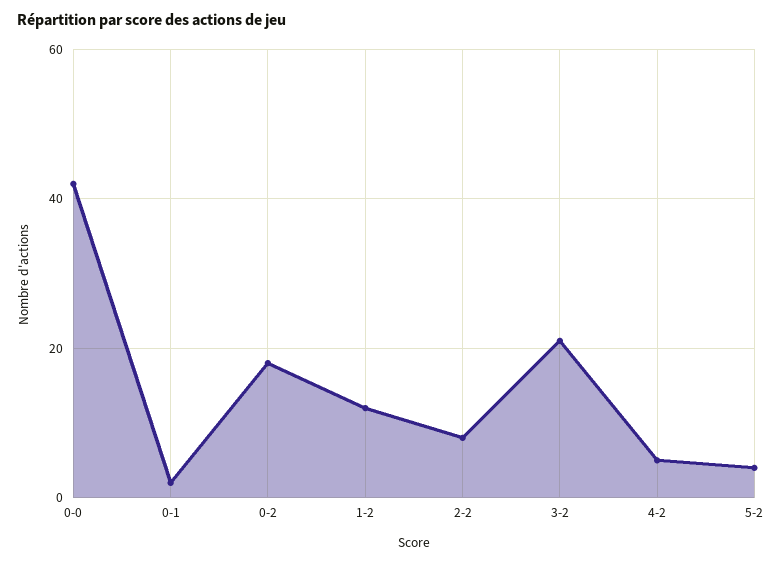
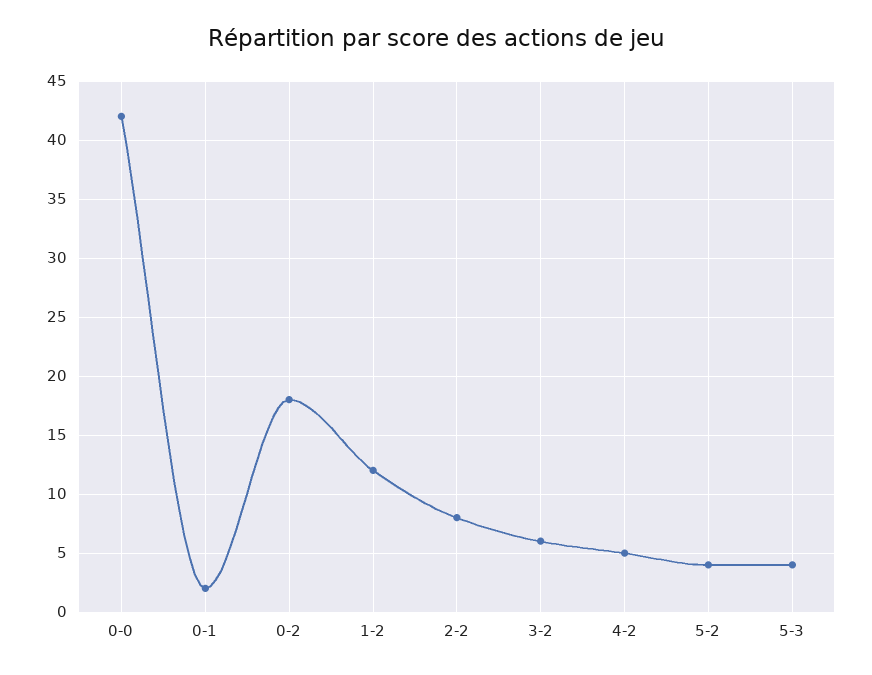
3-2: 20 -> 6
5-3: none -> 4

